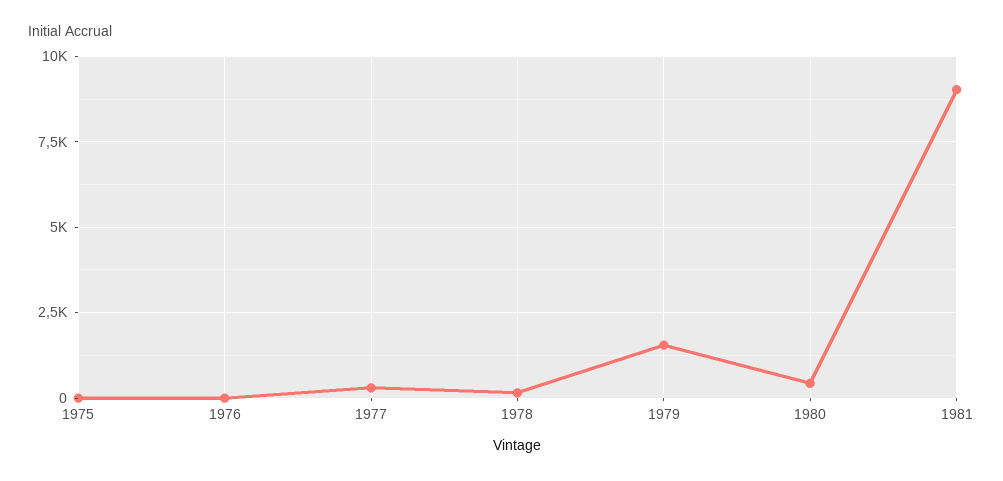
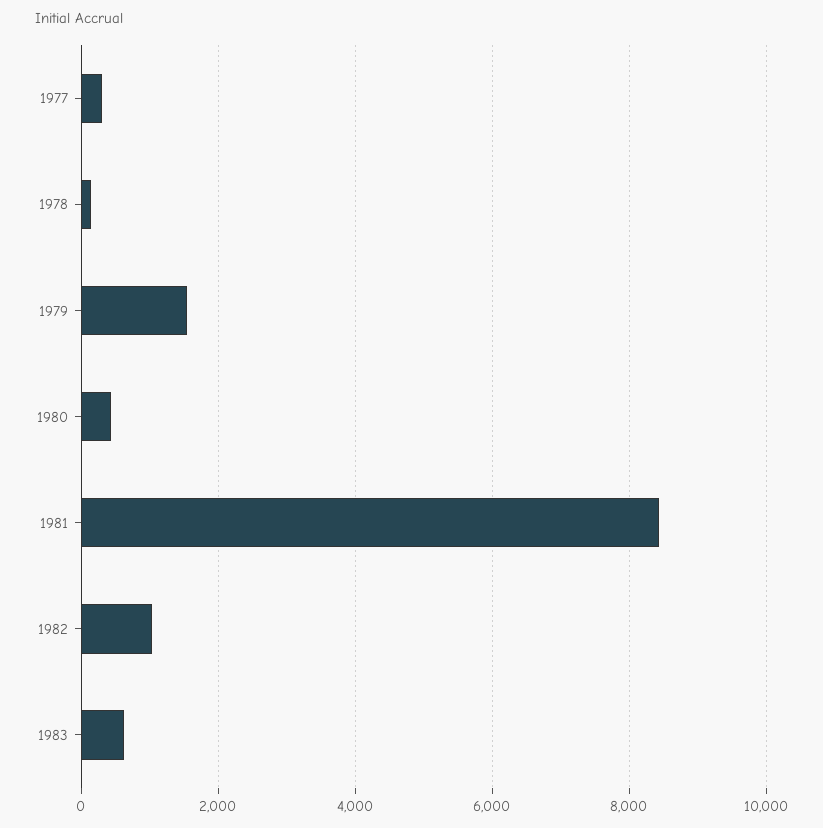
1975: 0 -> none
1976: 0 -> none
1981: 9000 -> 8400
1982: none -> 1000
1983: none -> 600

